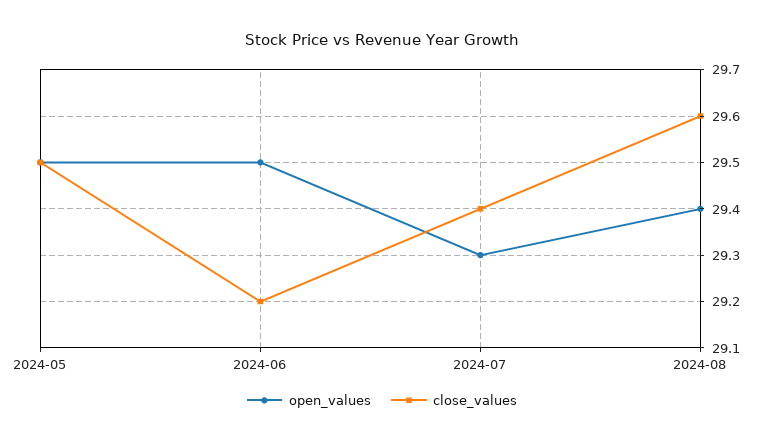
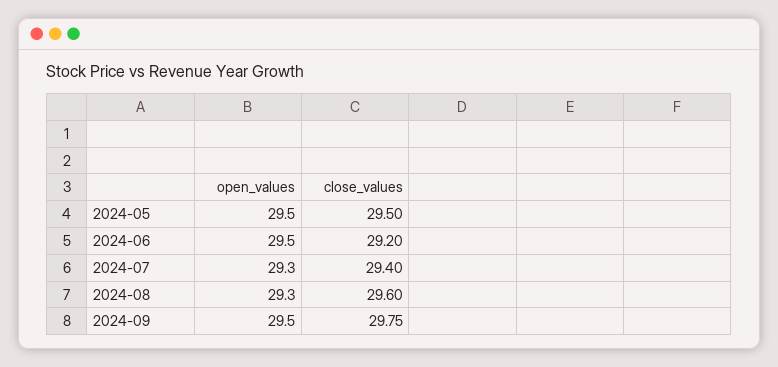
open_values, 2024-08: 29.4 -> 29.3
open_values, 2024-09: none -> 29.5
close_values, 2024-09: none -> 29.75

